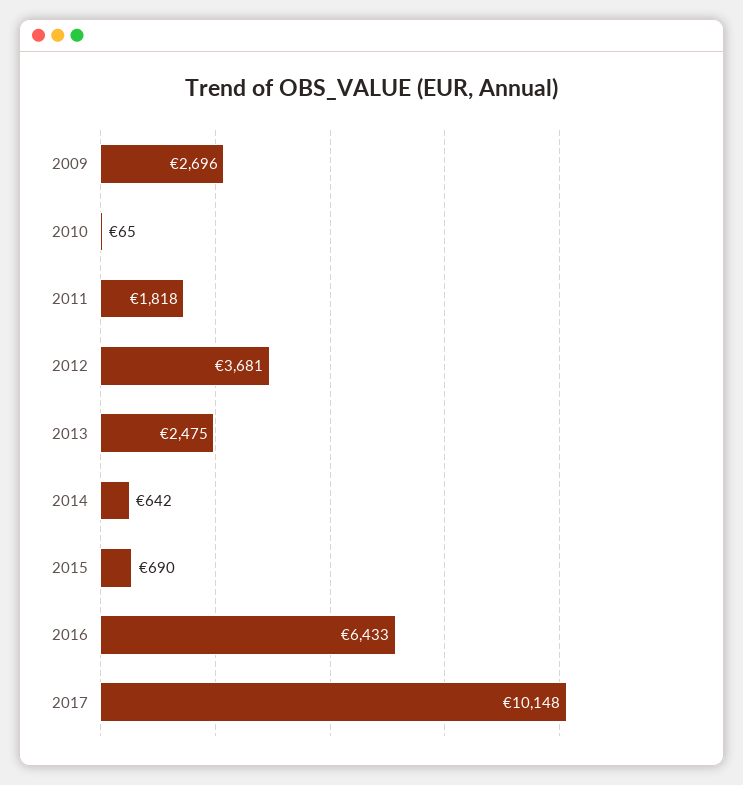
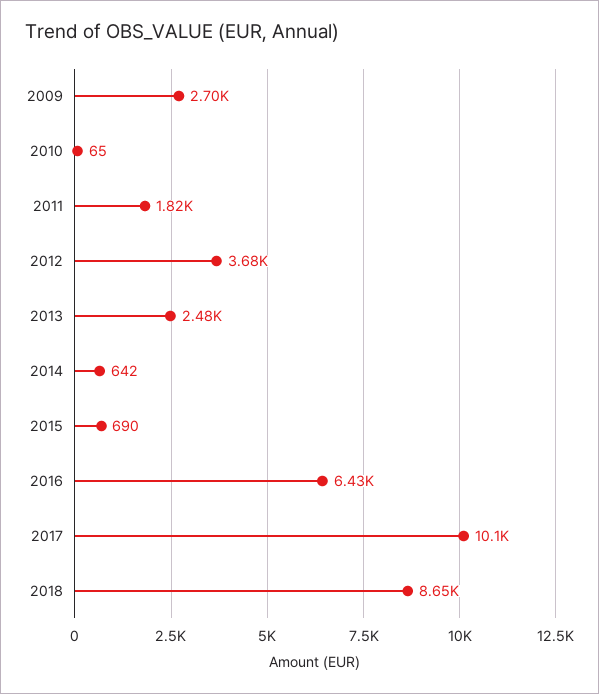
2018: none -> 8650

